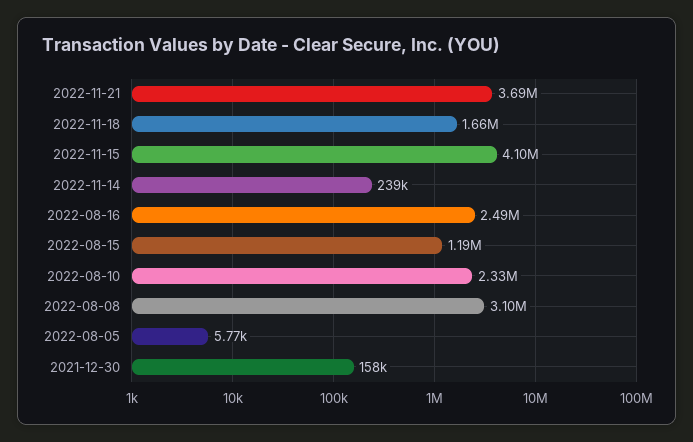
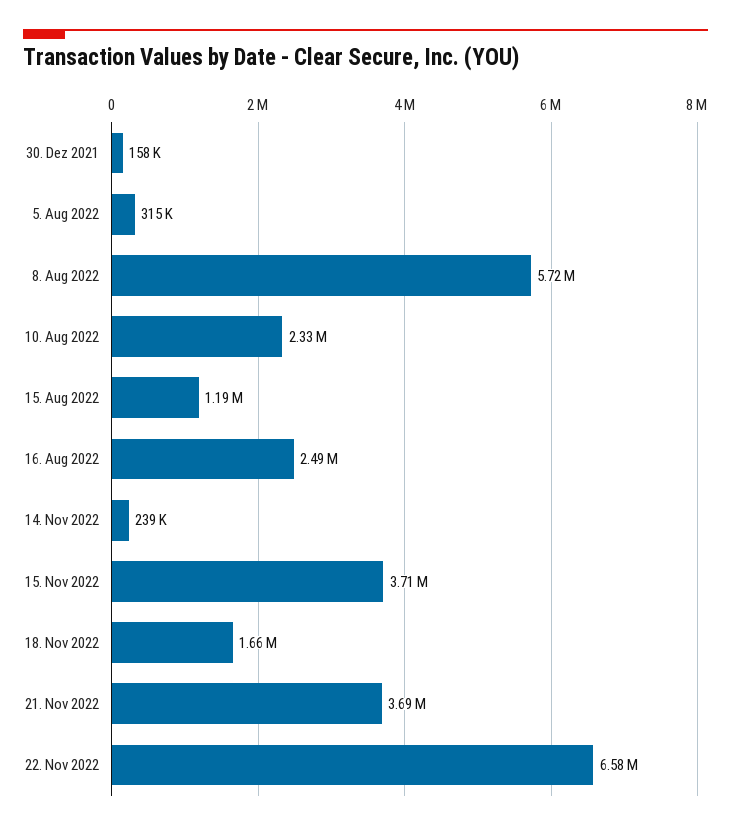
2022-11-15: 4100000 -> 3710000
2022-08-08: 3100000 -> 5720000
2022-08-05: 5770 -> 315000
22. Nov 2022: none -> 6580000

